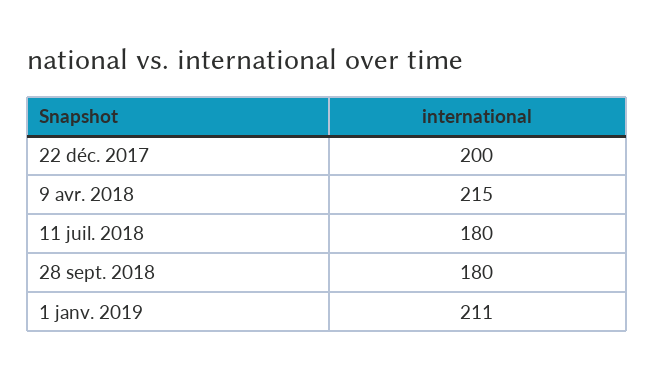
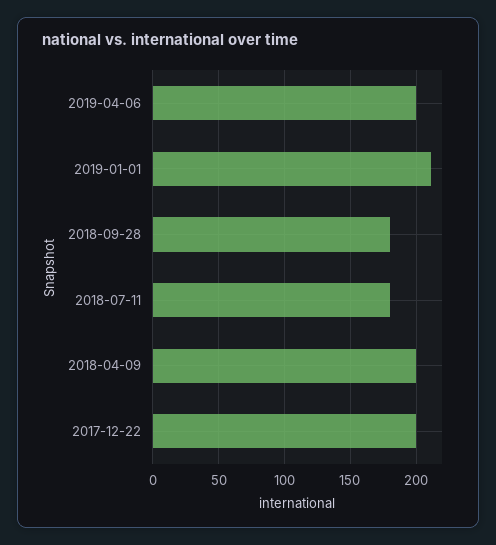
9 avr. 2018: 215 -> 200
2019-04-06: none -> 200

